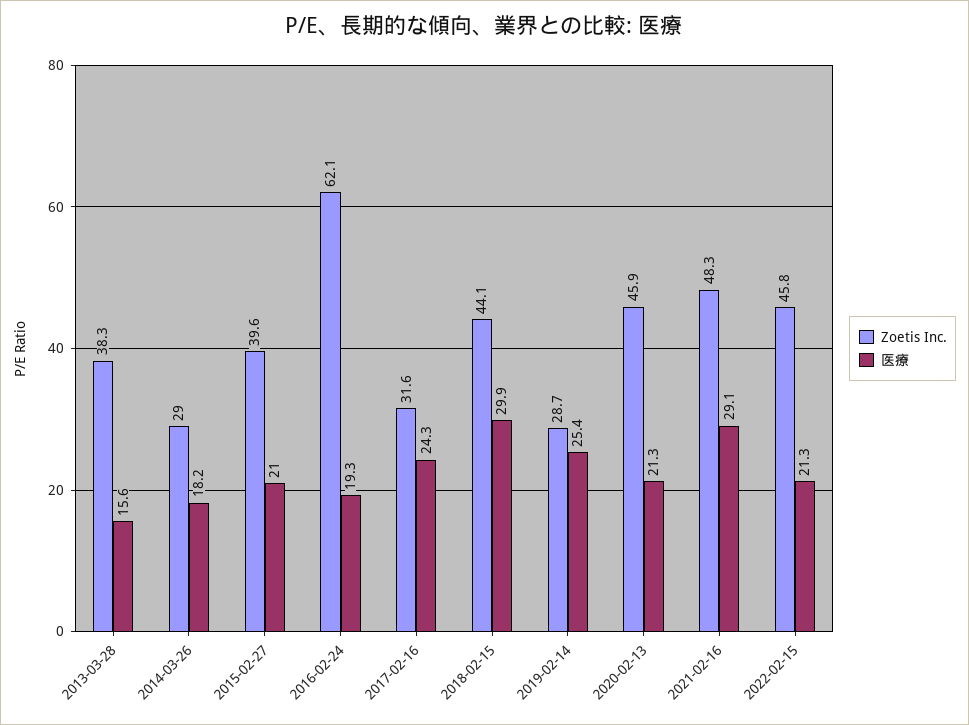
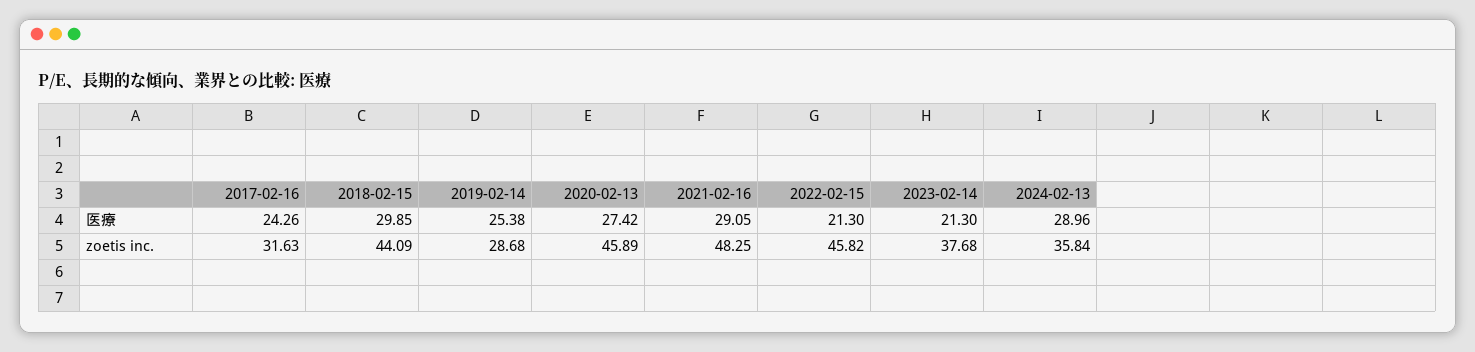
Zoetis Inc., 2013-03-28: 38.3 -> none
医療, 2013-03-28: 15.6 -> none
Zoetis Inc., 2014-03-26: 29 -> none
医療, 2014-03-26: 18.2 -> none
Zoetis Inc., 2015-02-27: 39.6 -> none
医療, 2015-02-27: 21 -> none
Zoetis Inc., 2016-02-24: 62.1 -> none
医療, 2016-02-24: 19.3 -> none
医療, 2020-02-13: 21.3 -> 27.42
医療, 2023-02-14: none -> 21.3
医療, 2024-02-13: none -> 28.96
Zoetis Inc., 2023-02-14: none -> 37.68
Zoetis Inc., 2024-02-13: none -> 35.84

